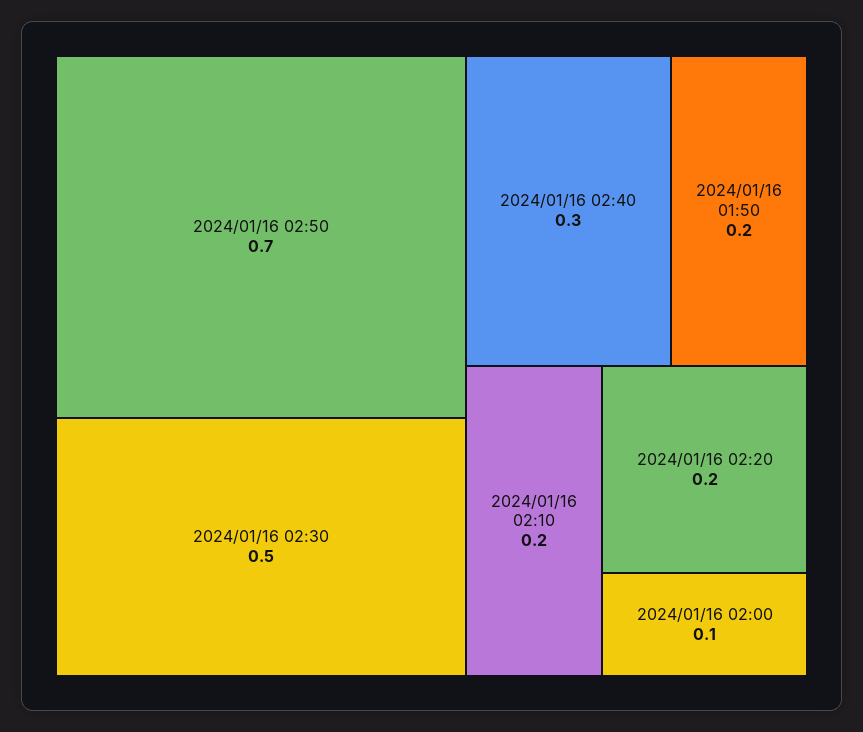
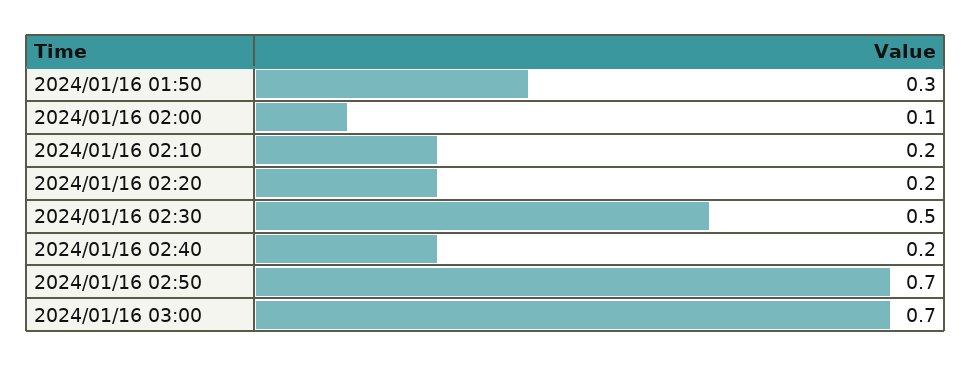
2024/01/16 02:40: 0.3 -> 0.2
2024/01/16 01:50: 0.2 -> 0.3
2024/01/16 03:00: none -> 0.7

